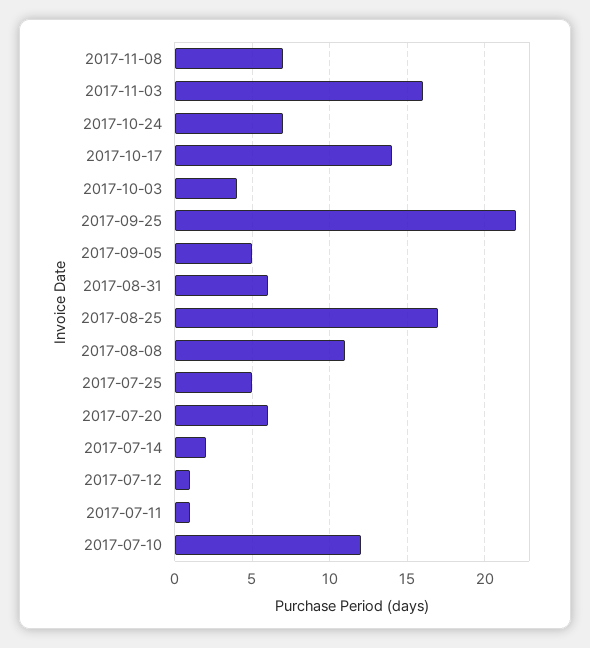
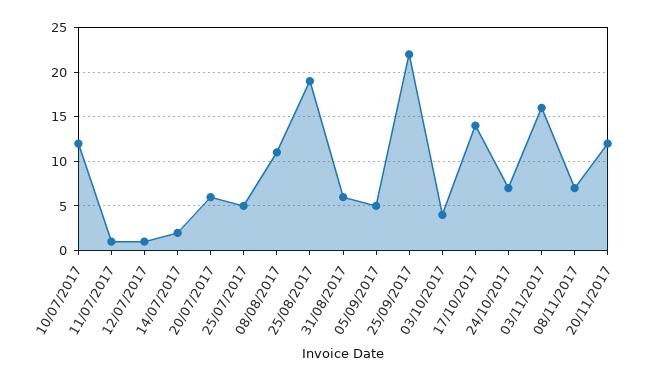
2017-08-25: 17 -> 19
20/11/2017: none -> 12

